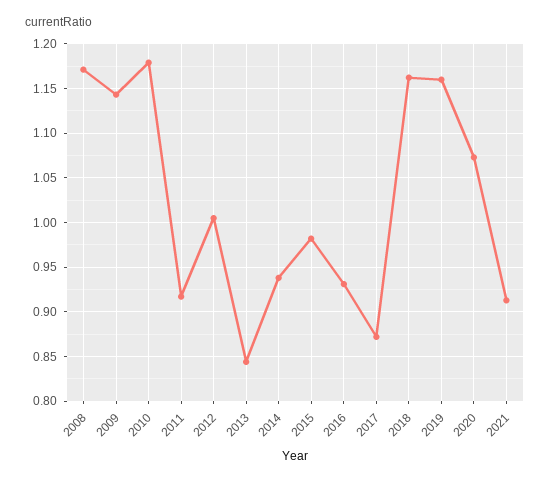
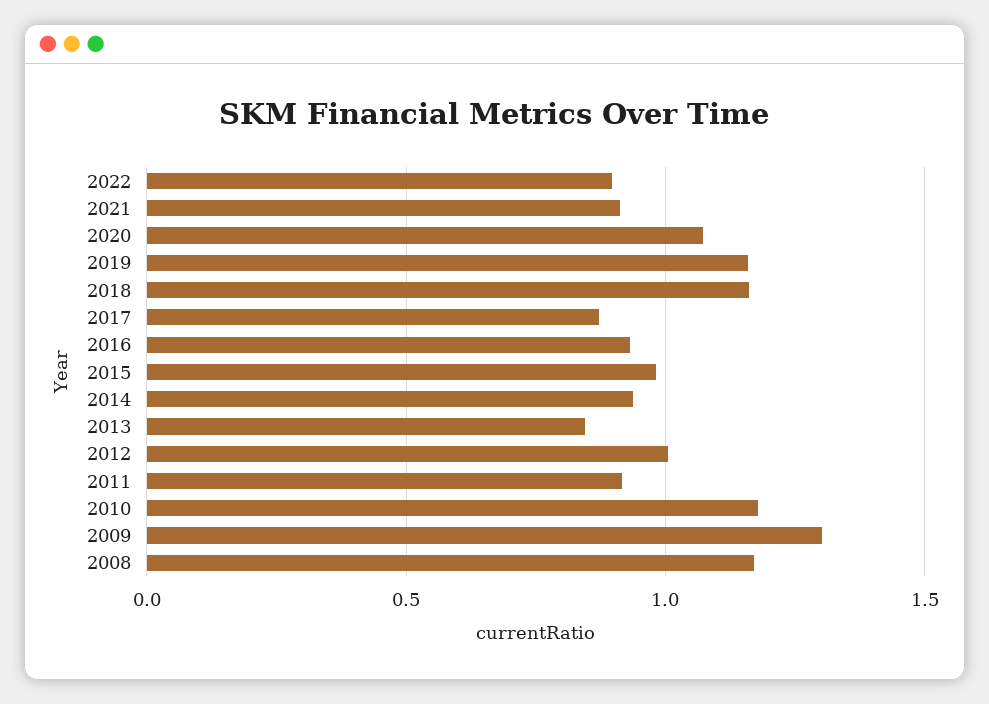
2009: 1.14 -> 1.3
2022: none -> 0.9

